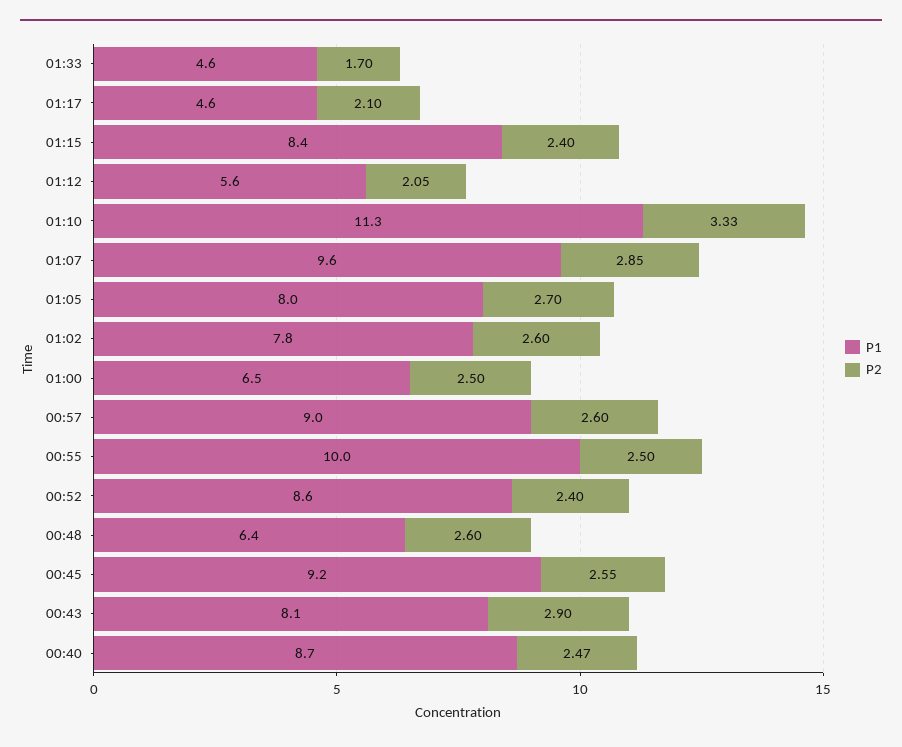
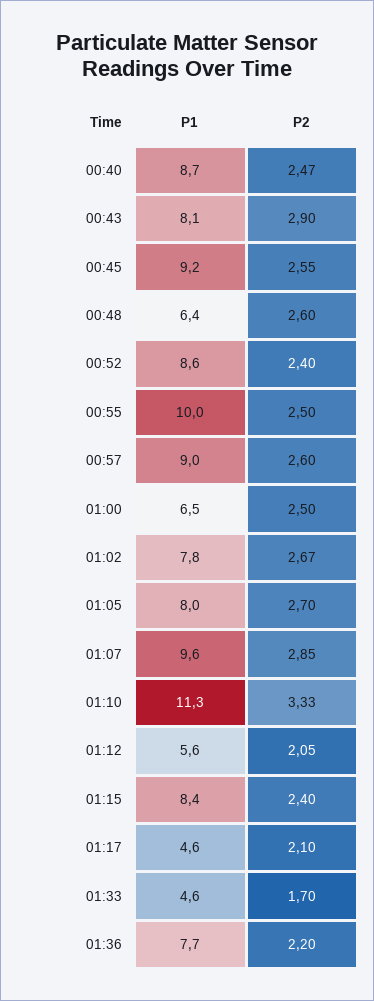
P2, 01:02: 2.6 -> 2.67
P1, 01:36: none -> 7.7
P2, 01:36: none -> 2.2

